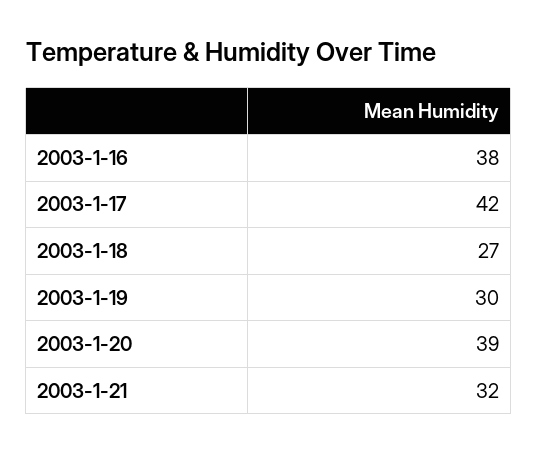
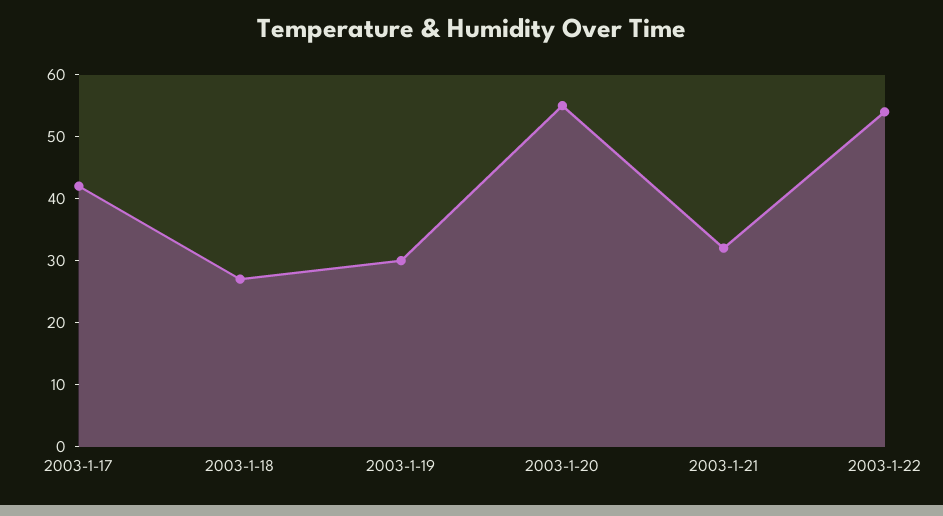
2003-1-16: 38 -> none
2003-1-20: 39 -> 55
2003-1-22: none -> 55

